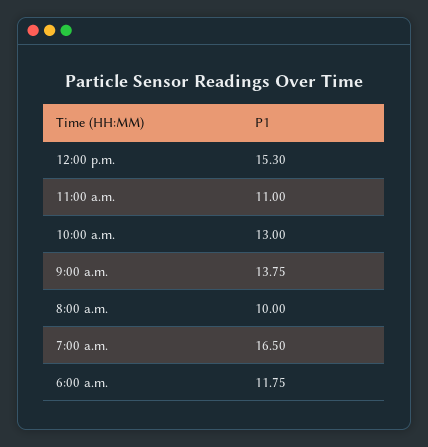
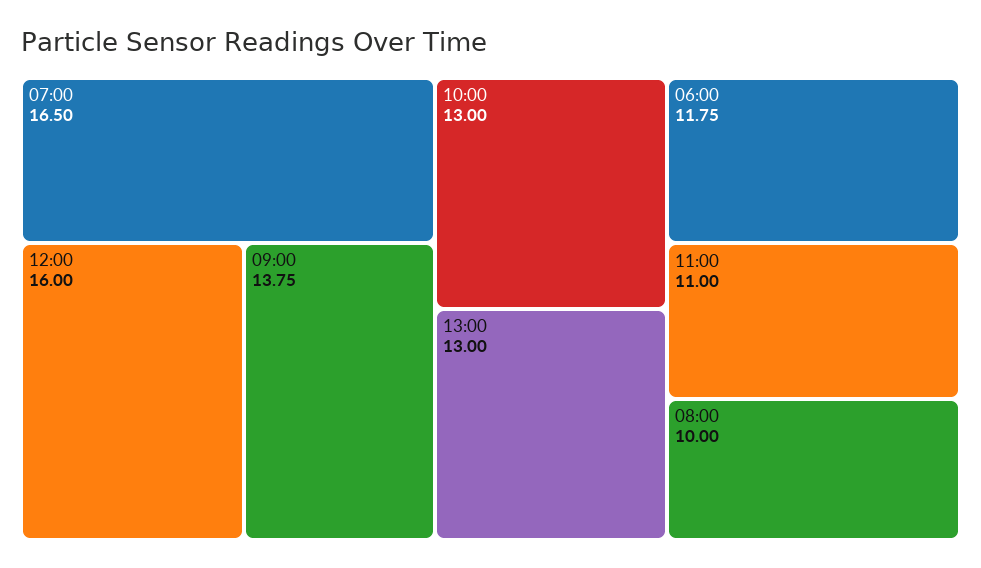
12:00 p.m.: 15.3 -> 16
13:00: none -> 13

